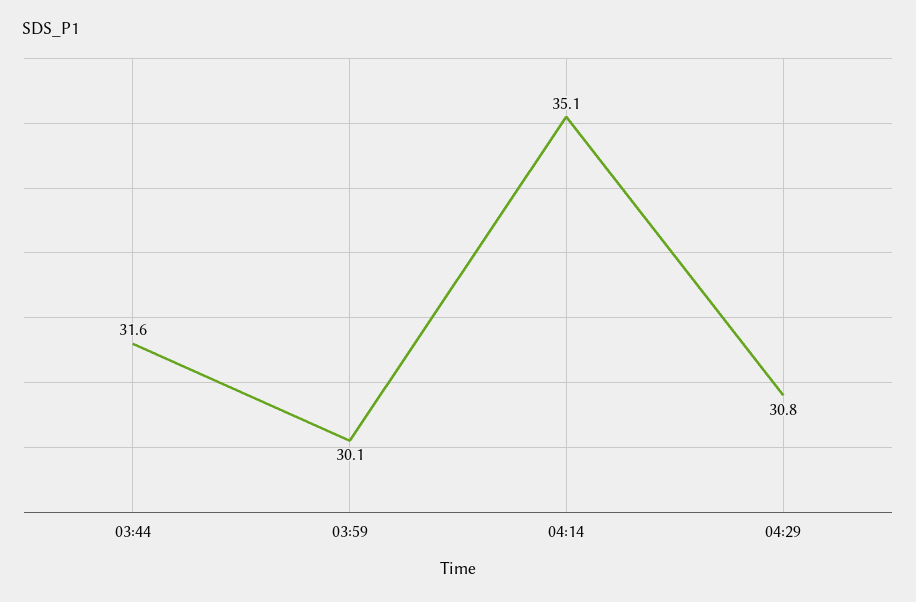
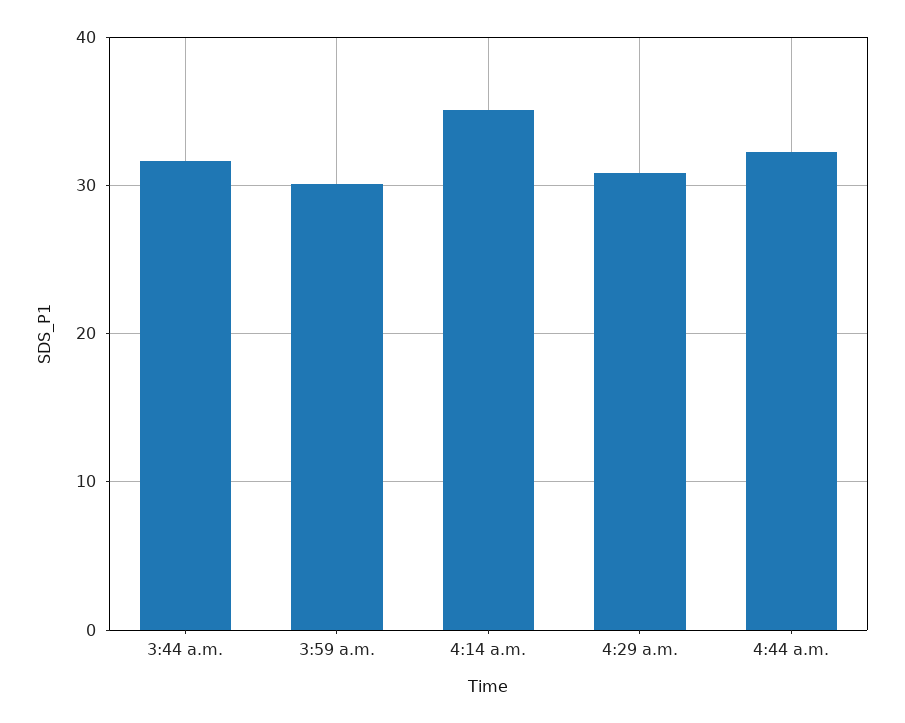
4:44 a.m.: none -> 32

